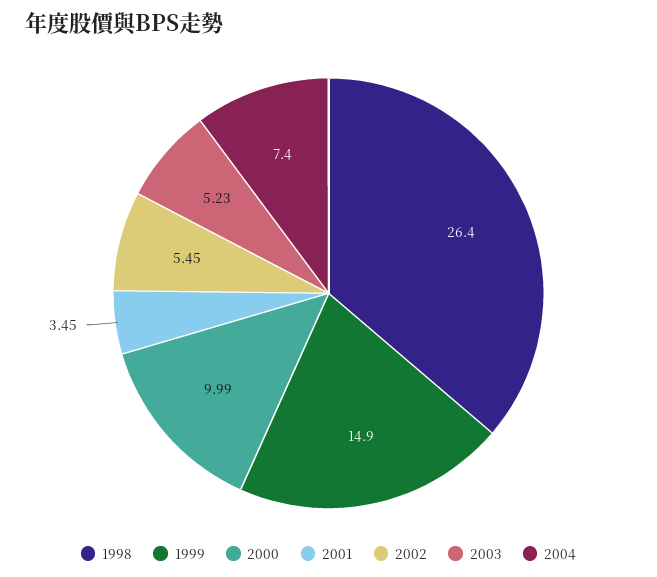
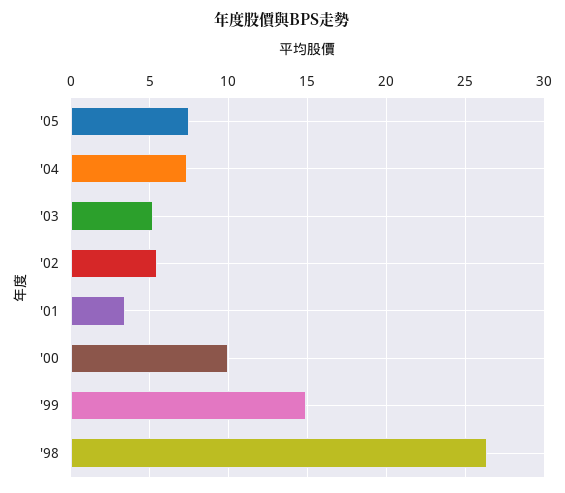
'05: none -> 7.5

